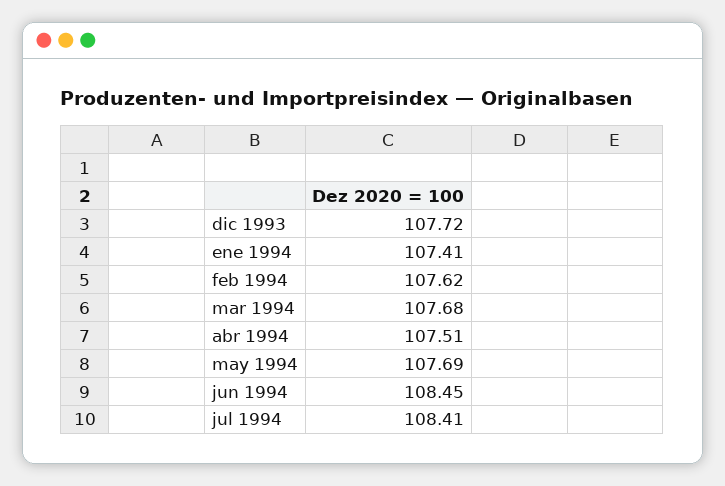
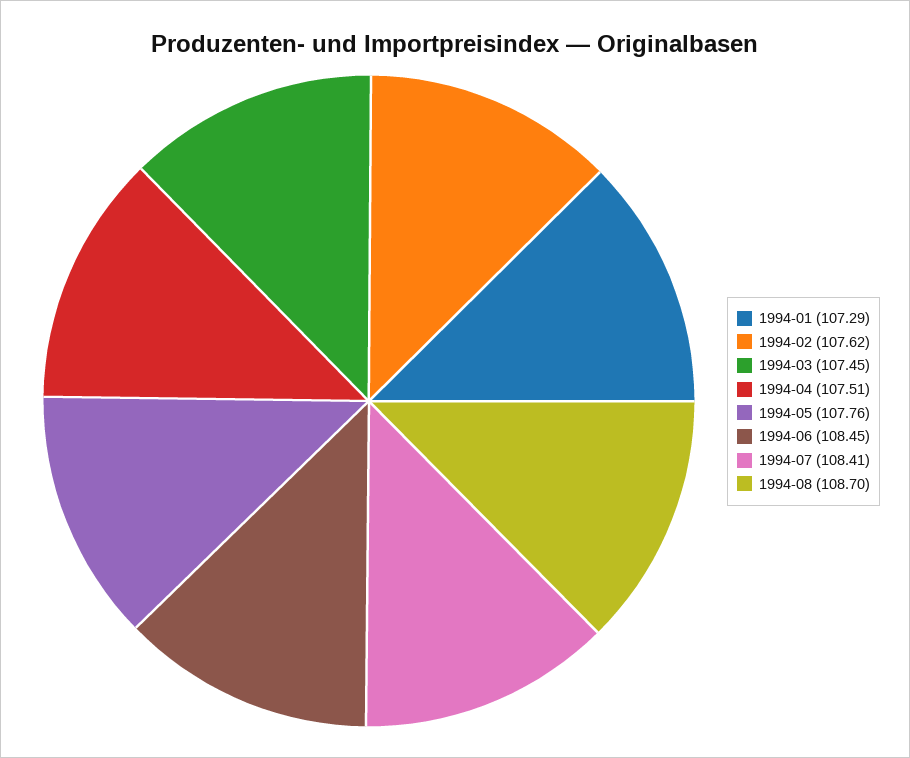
dic 1993: 107.72 -> none
ene 1994: 107.41 -> 107.29
mar 1994: 107.68 -> 107.45
may 1994: 107.69 -> 107.76
1994-08: none -> 108.7

